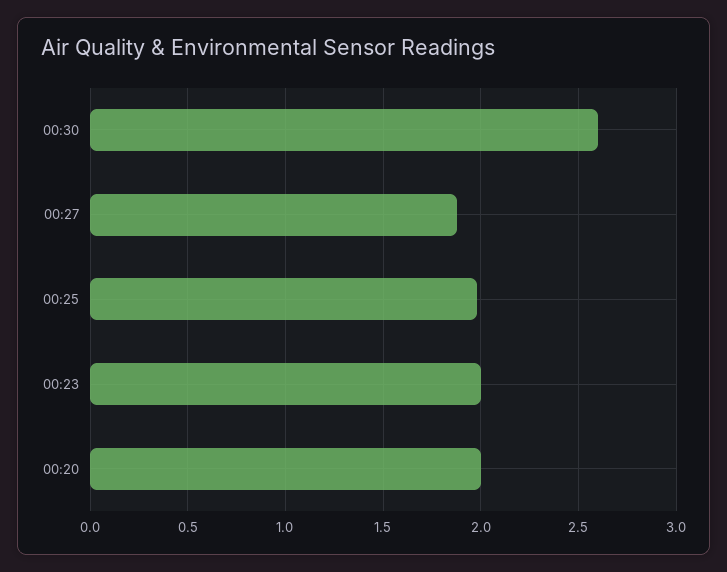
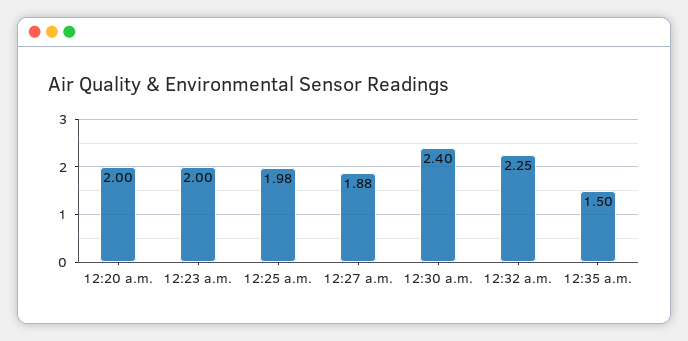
00:30: 2.6 -> 2.4
12:32 a.m.: none -> 2.25
12:35 a.m.: none -> 1.5

